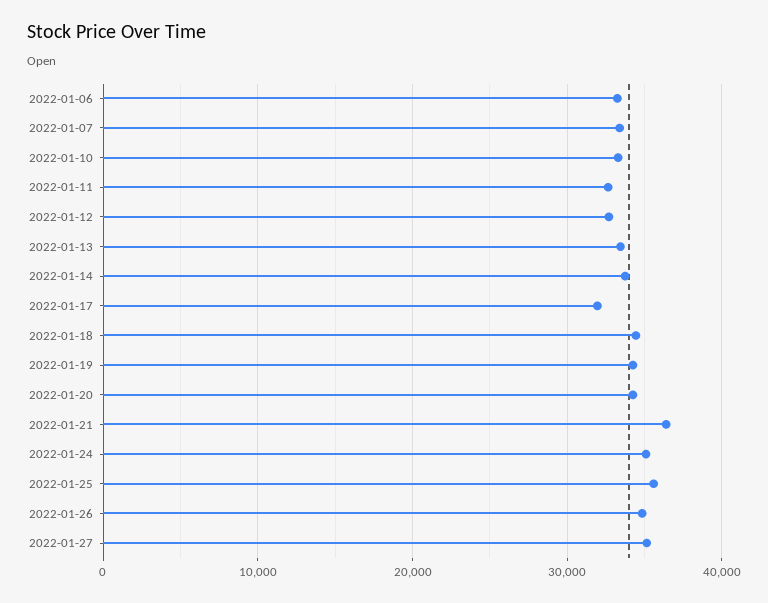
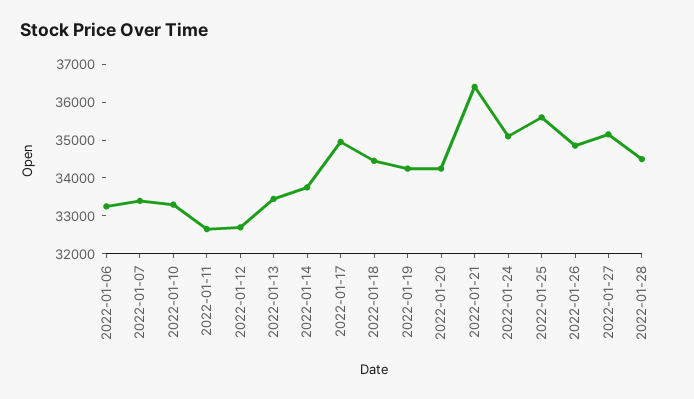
2022-01-17: 32000 -> 35000
2022-01-28: none -> 34500

